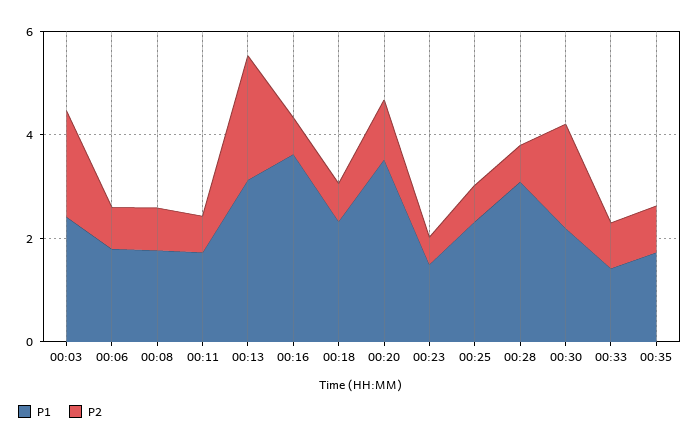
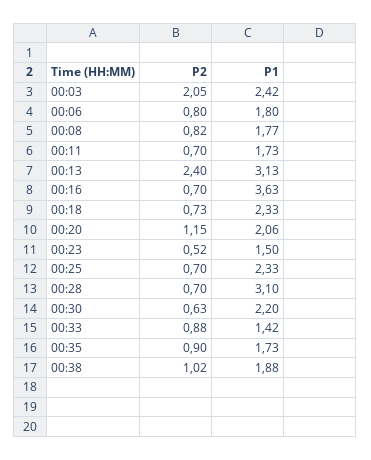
P1, 00:20: 3.5 -> 2.06
P2, 00:30: 2 -> 0.63
P2, 00:38: none -> 1.02
P1, 00:38: none -> 1.88

